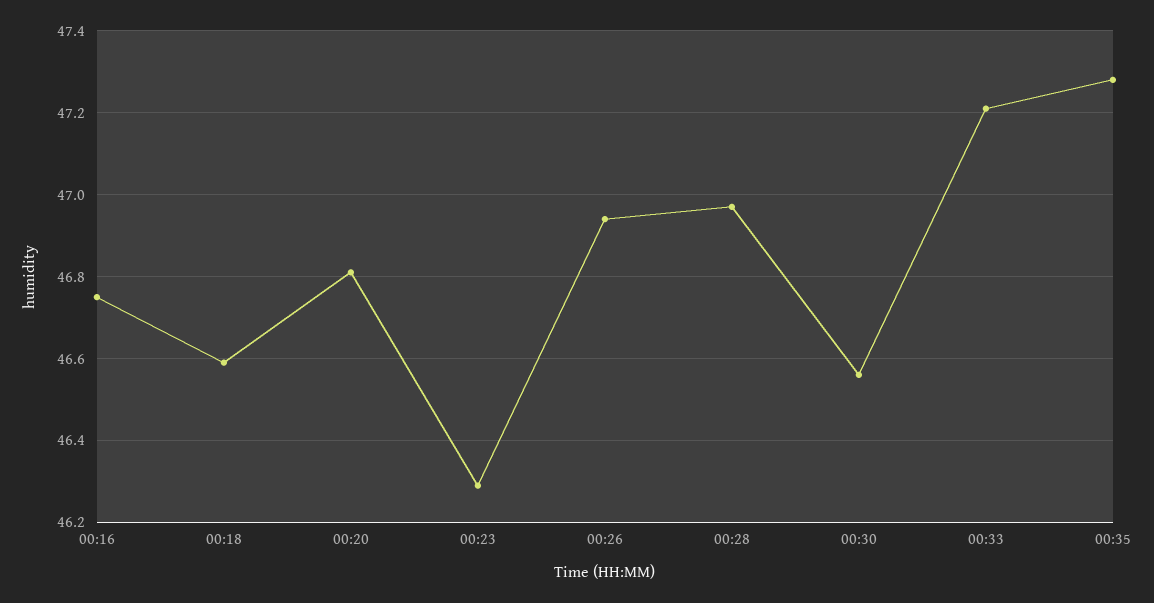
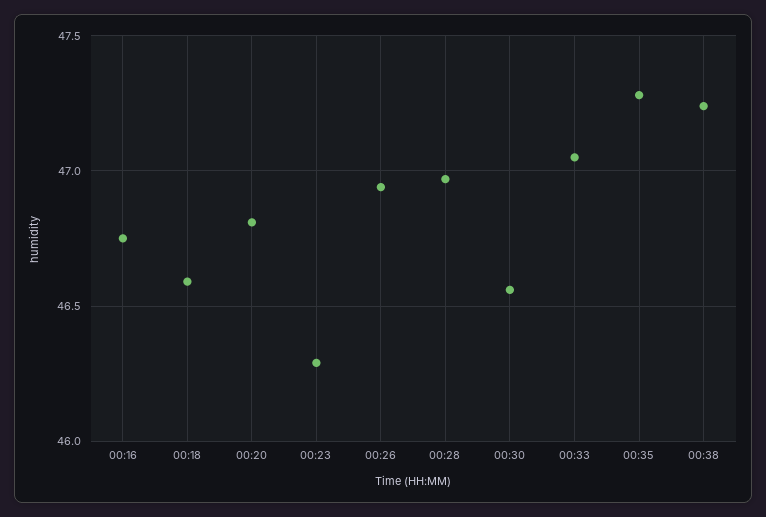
00:33: 47.2 -> 47.05
00:38: none -> 47.25

